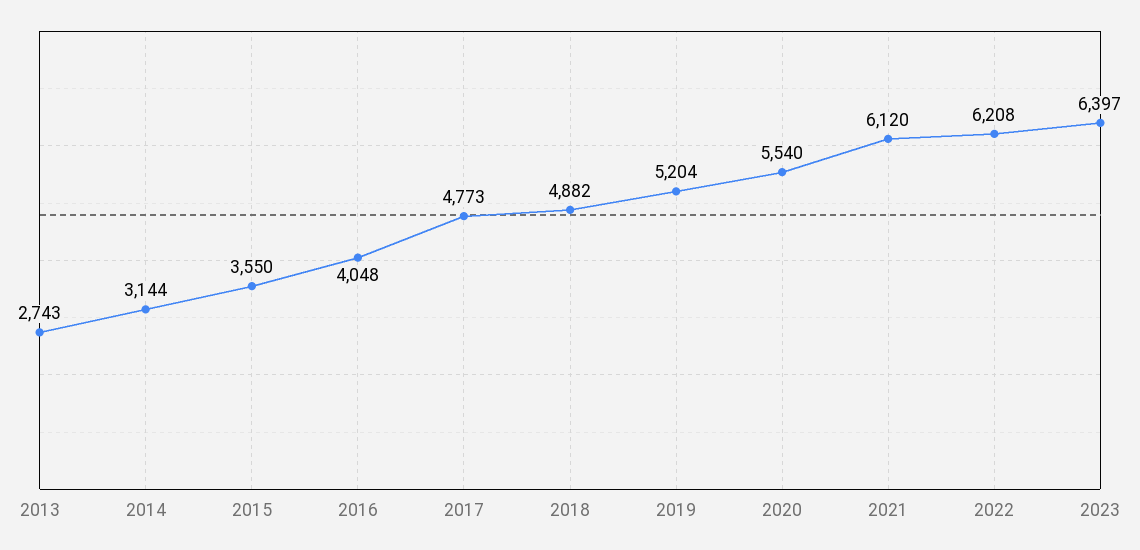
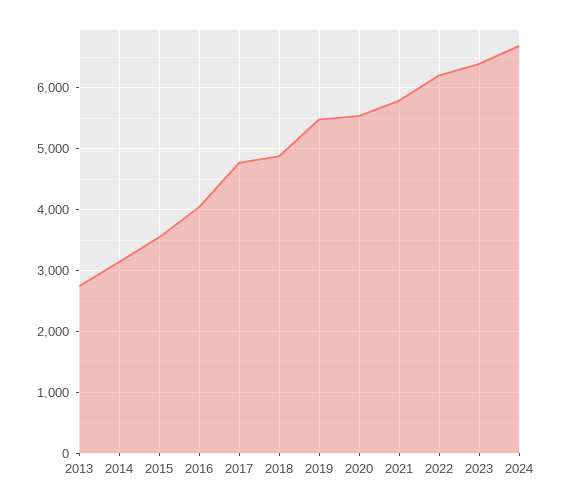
2019: 5204 -> 5500
2021: 6120 -> 5800
2024: none -> 6700

